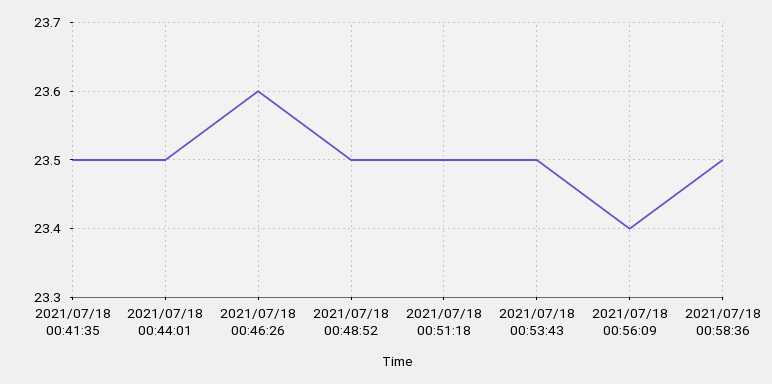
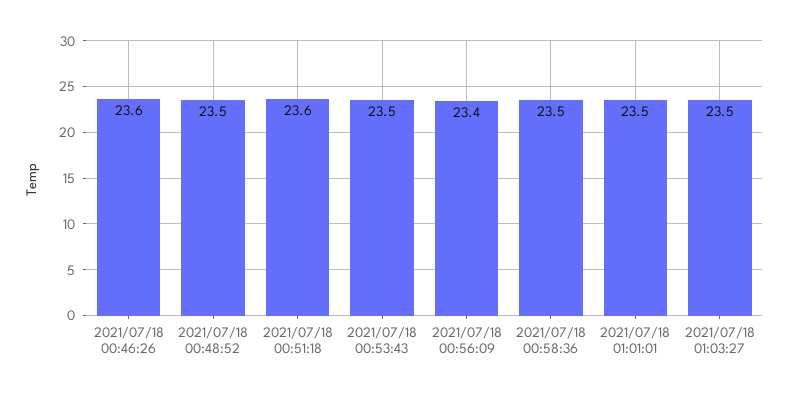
2021/07/18 00:41:35: 23.5 -> none
2021/07/18 00:44:01: 23.5 -> none
2021/07/18 00:51:18: 23.5 -> 23.6
2021/07/18 01:01:01: none -> 23.5
2021/07/18 01:03:27: none -> 23.5

